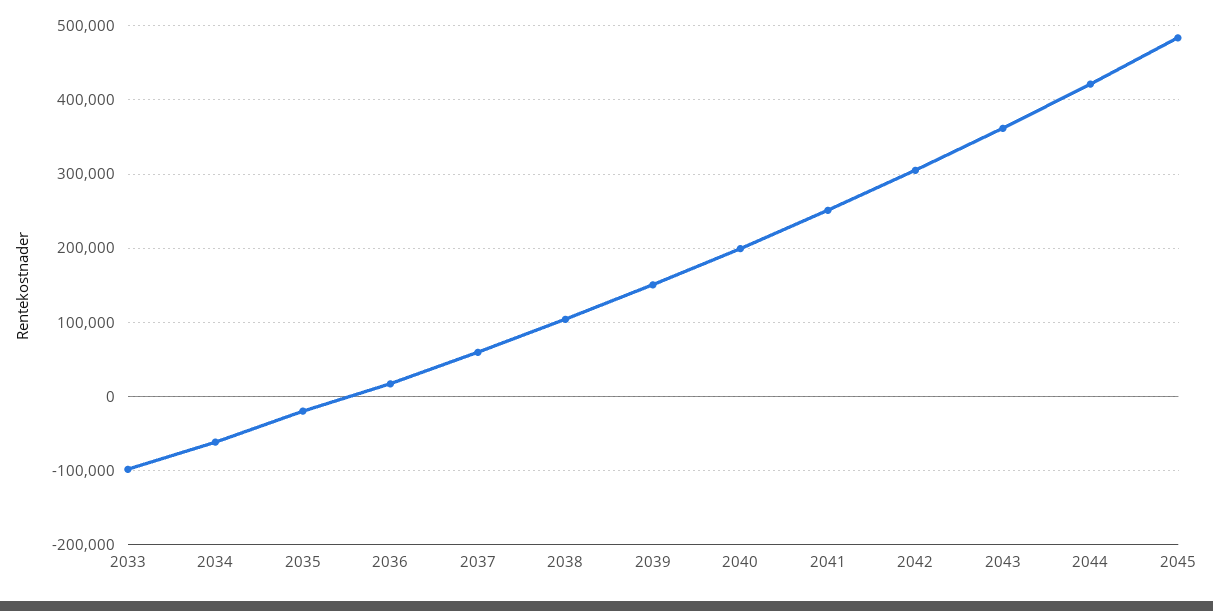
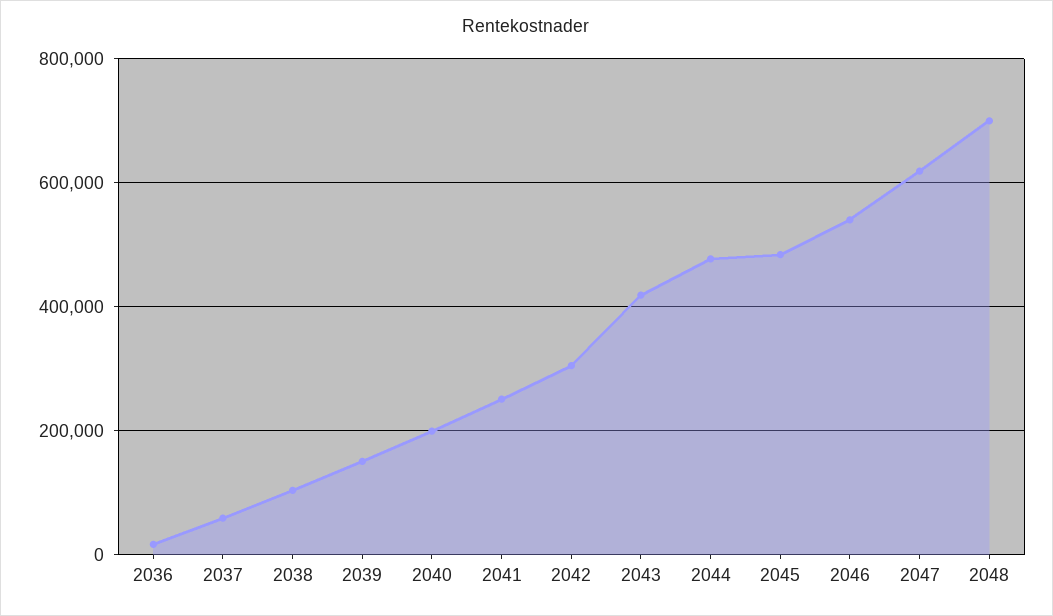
2033: -100000 -> none
2034: -60000 -> none
2035: -20000 -> none
2043: 360000 -> 420000
2044: 420000 -> 480000
2046: none -> 540000
2047: none -> 620000
2048: none -> 700000

